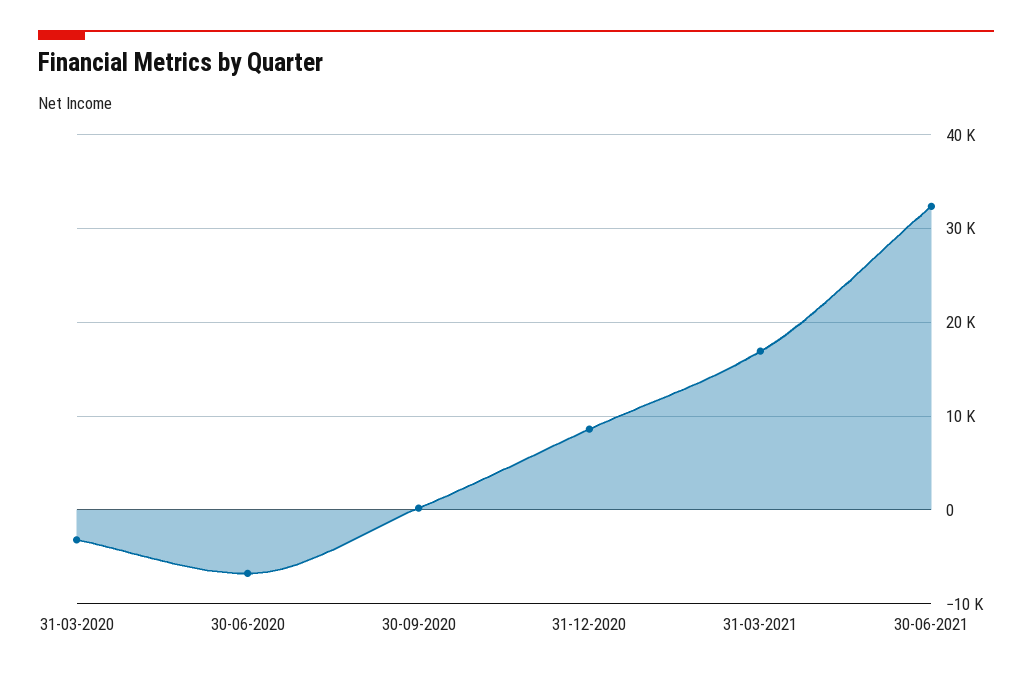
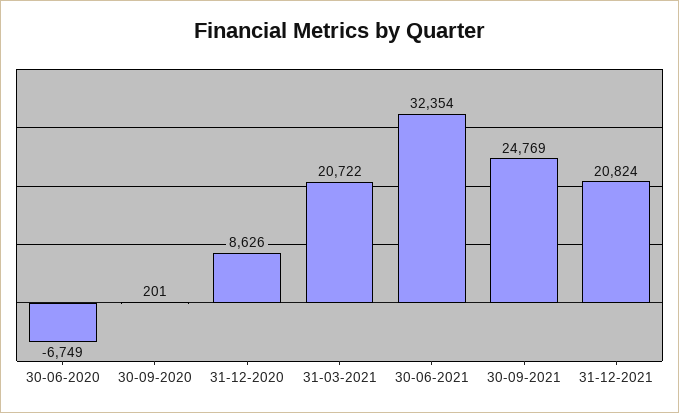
31-03-2020: -3000 -> none
31-03-2021: 17000 -> 20722
30-09-2021: none -> 24769
31-12-2021: none -> 20824

